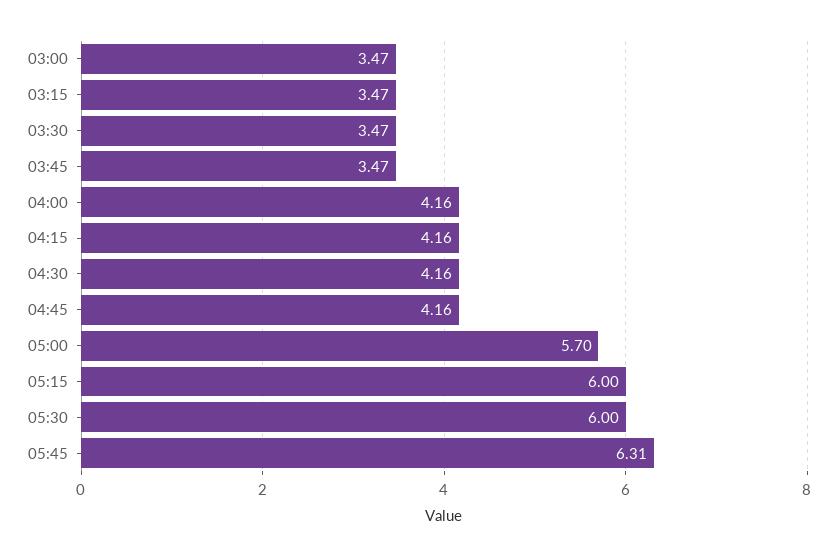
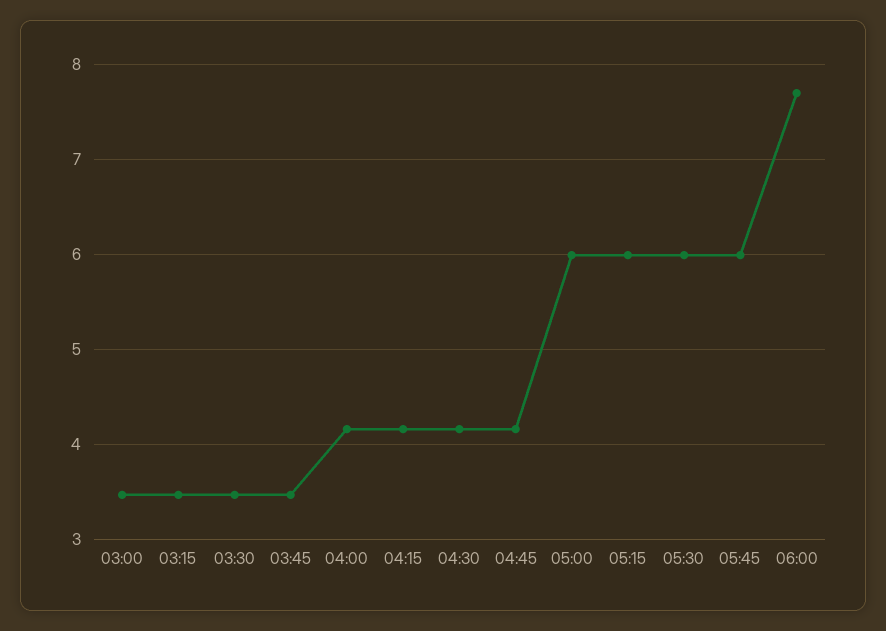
05:00: 5.7 -> 6
05:45: 6.31 -> 6
06:00: none -> 7.7

